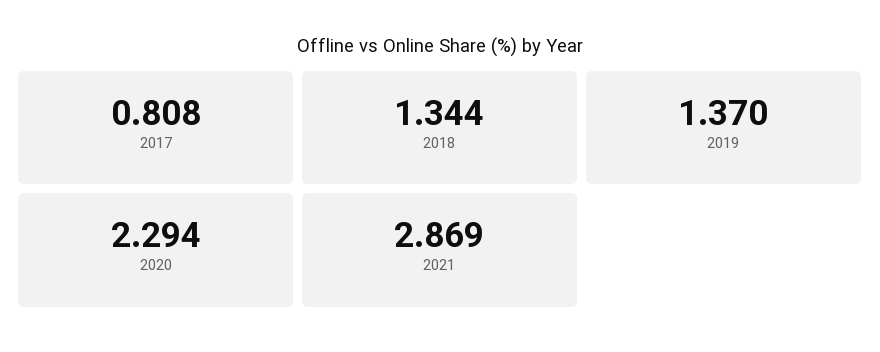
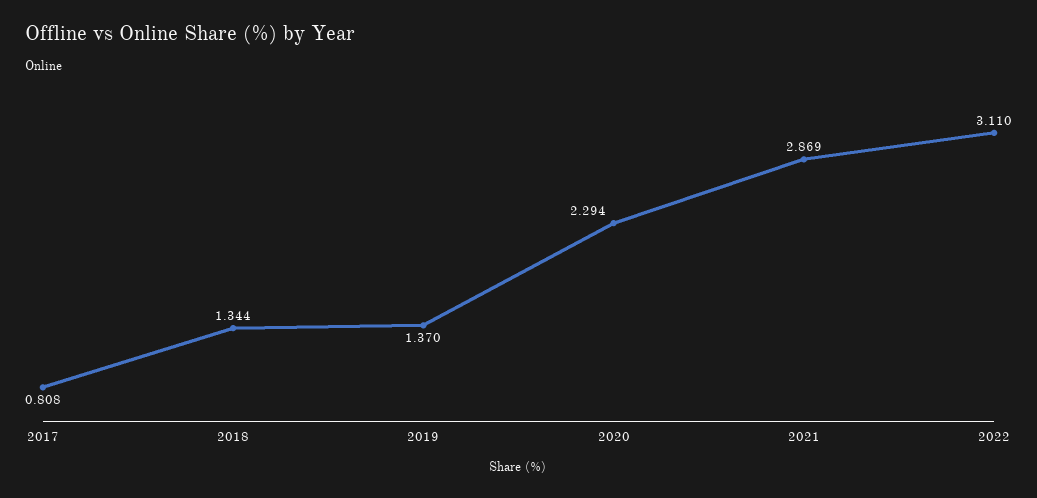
2022: none -> 3.11

